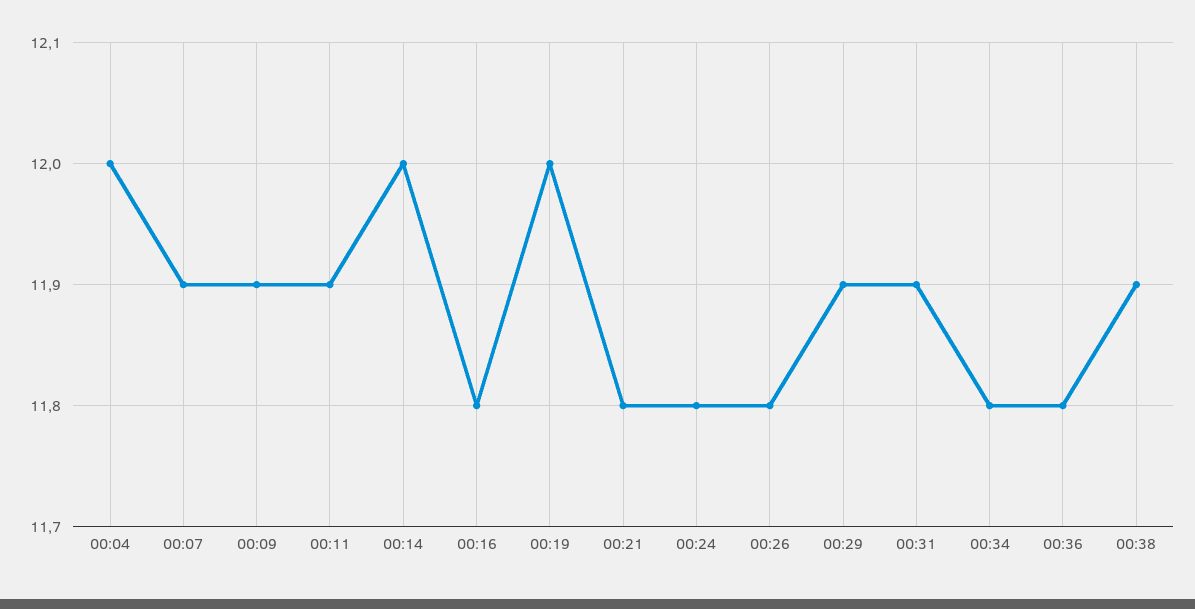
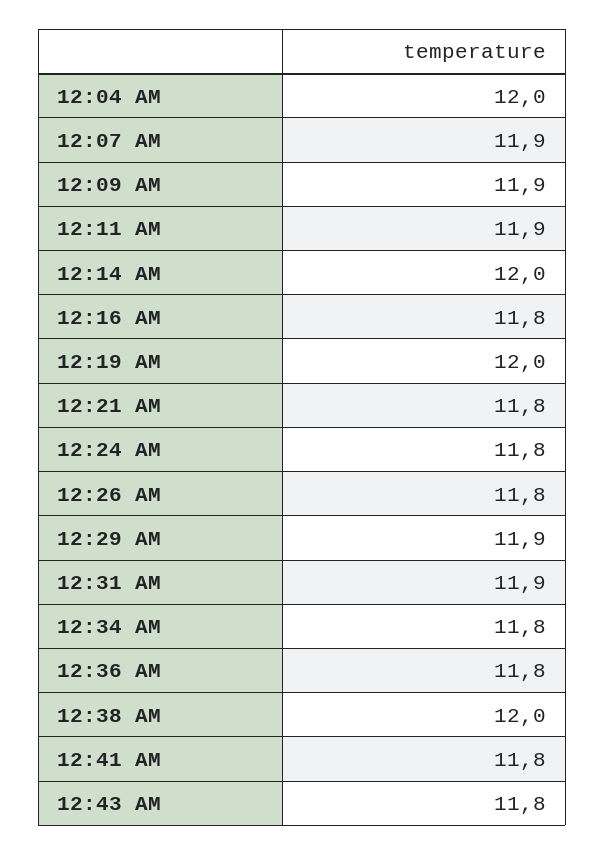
00:38: 11.9 -> 12
12:41 AM: none -> 11.8
12:43 AM: none -> 11.8

